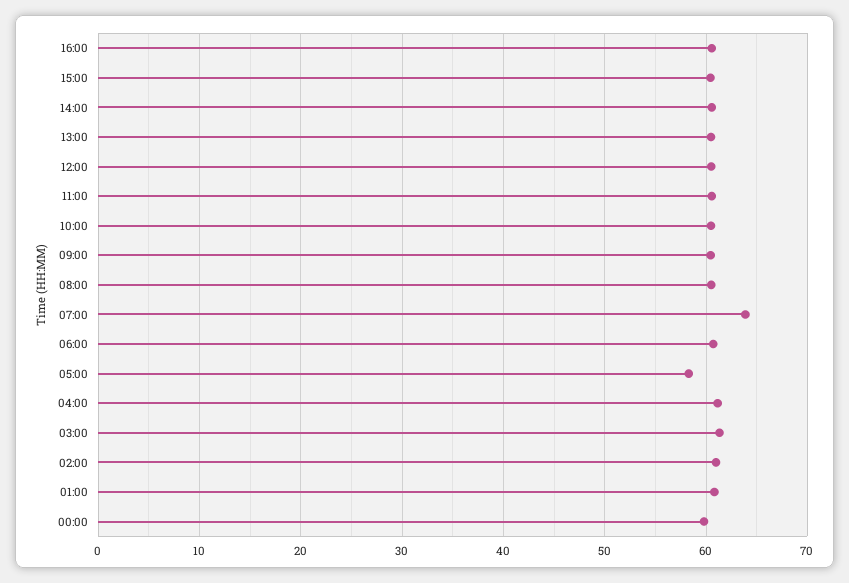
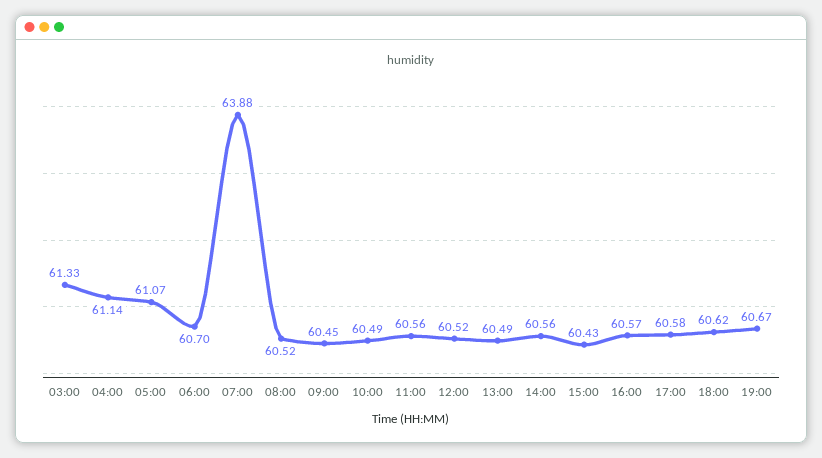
05:00: 58 -> 61.07
02:00: 61 -> none
01:00: 61 -> none
00:00: 60 -> none
17:00: none -> 60.58
18:00: none -> 60.62
19:00: none -> 60.67

